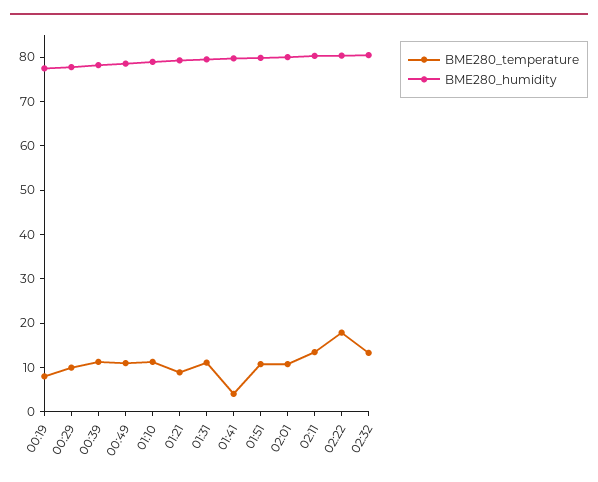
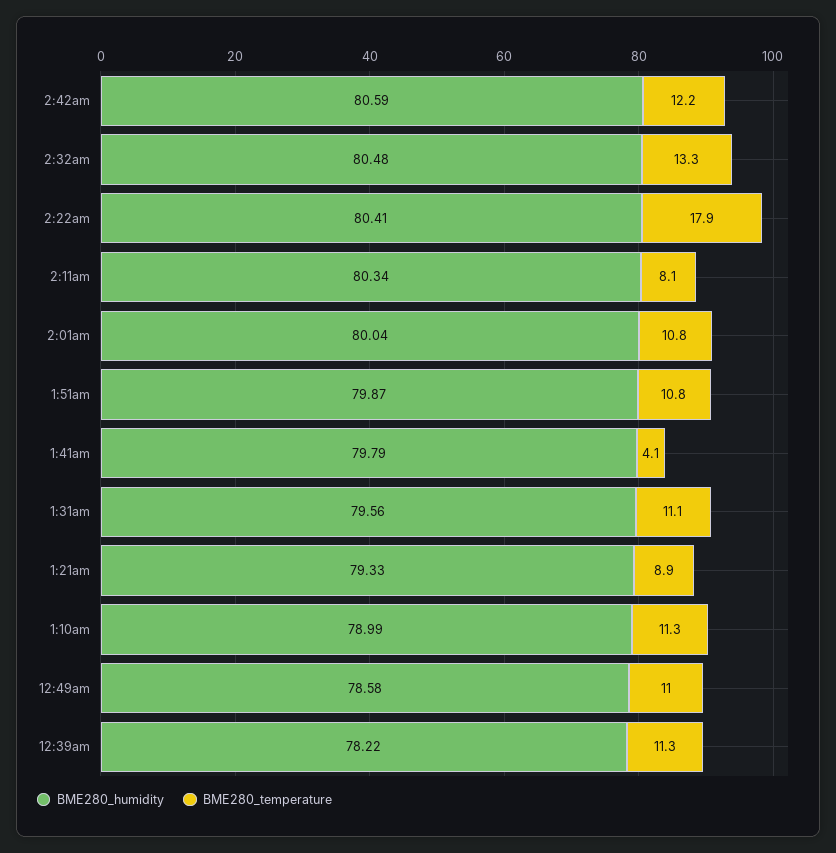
BME280_temperature, 00:19: 8 -> none
BME280_humidity, 00:19: 78 -> none
BME280_temperature, 00:29: 10 -> none
BME280_humidity, 00:29: 78 -> none
BME280_temperature, 02:11: 14 -> 8.1
BME280_humidity, 2:42am: none -> 80.59
BME280_temperature, 2:42am: none -> 12.2

